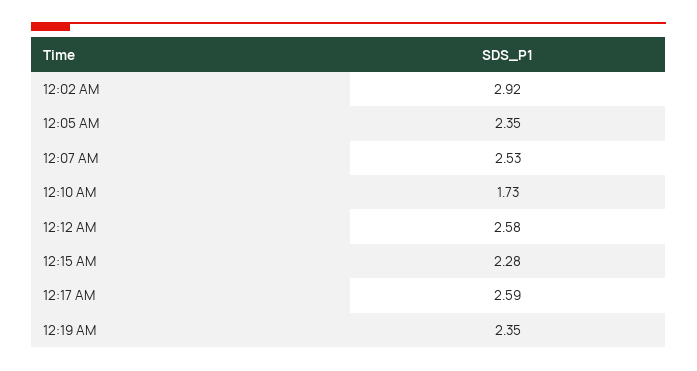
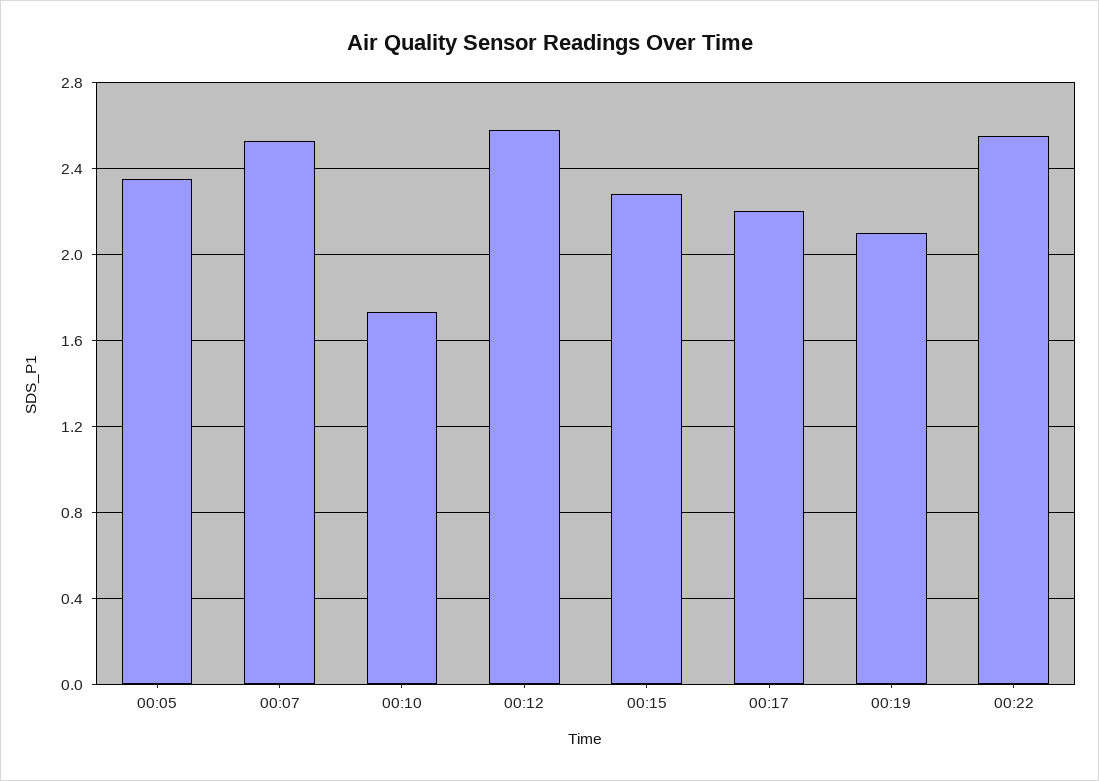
12:02 AM: 2.92 -> none
12:17 AM: 2.59 -> 2.2
12:19 AM: 2.35 -> 2.1
00:22: none -> 2.55

